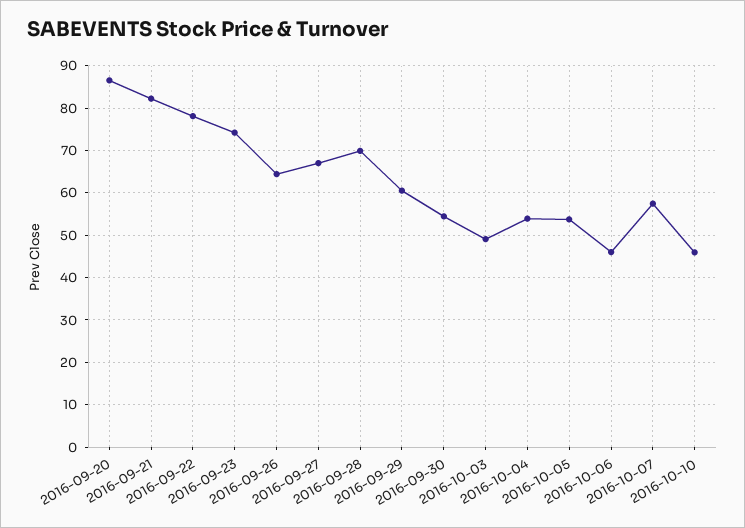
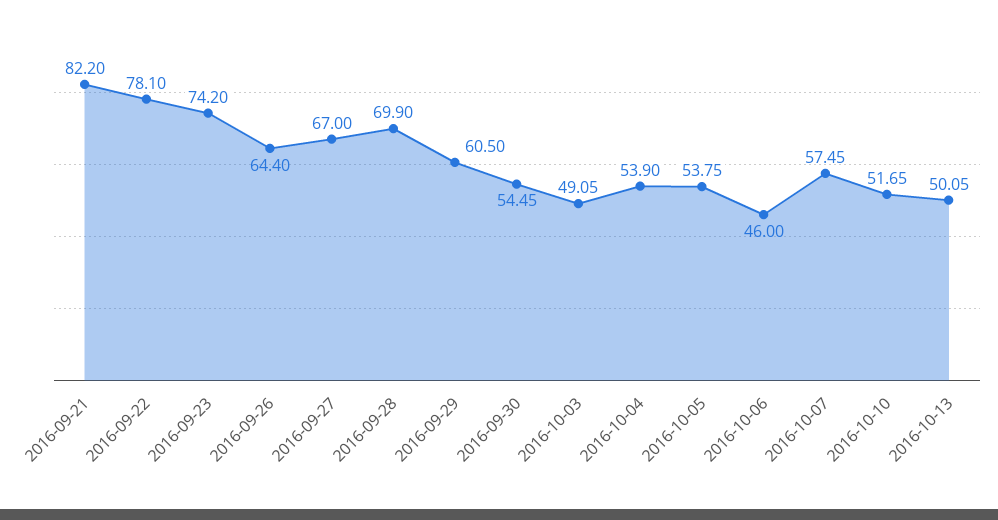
2016-09-20: 86 -> none
2016-10-10: 46 -> 51.65
2016-10-13: none -> 50.05

